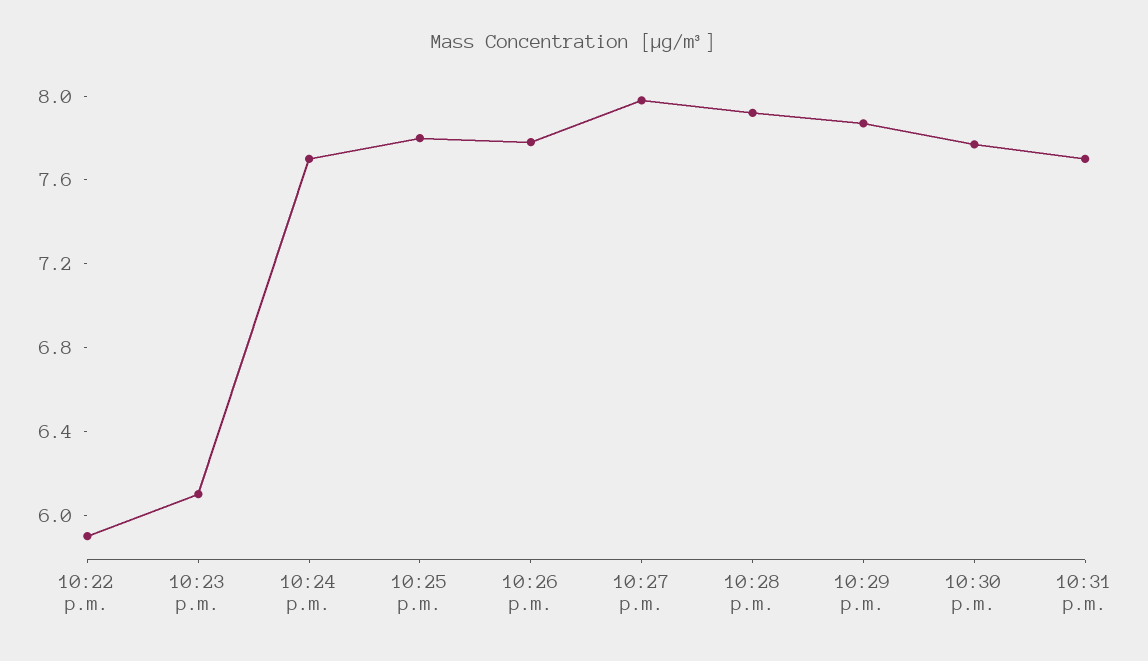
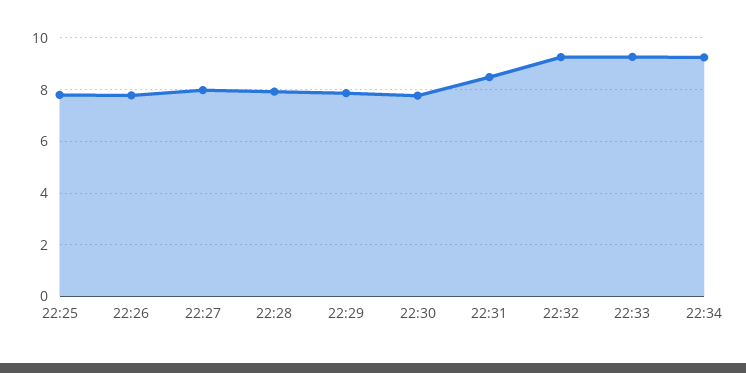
10:22 p.m.: 5.9 -> none
10:23 p.m.: 6.1 -> none
10:24 p.m.: 7.7 -> none
10:31 p.m.: 7.7 -> 8.5
22:32: none -> 9.25
22:33: none -> 9.25
22:34: none -> 9.25

